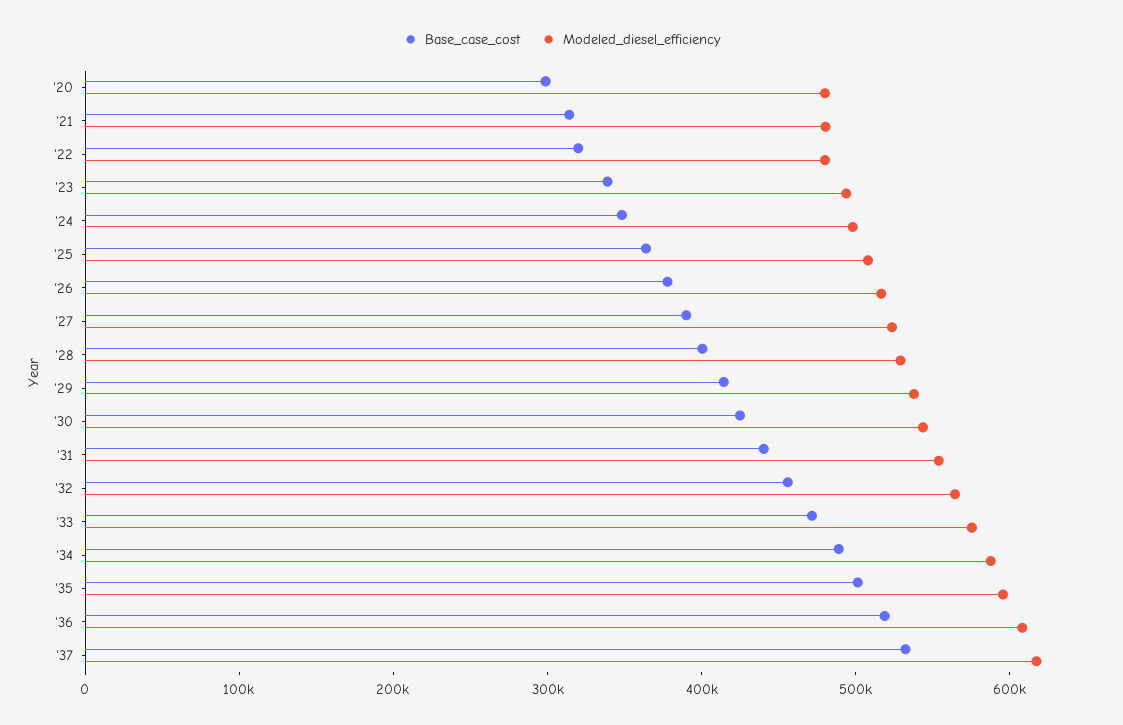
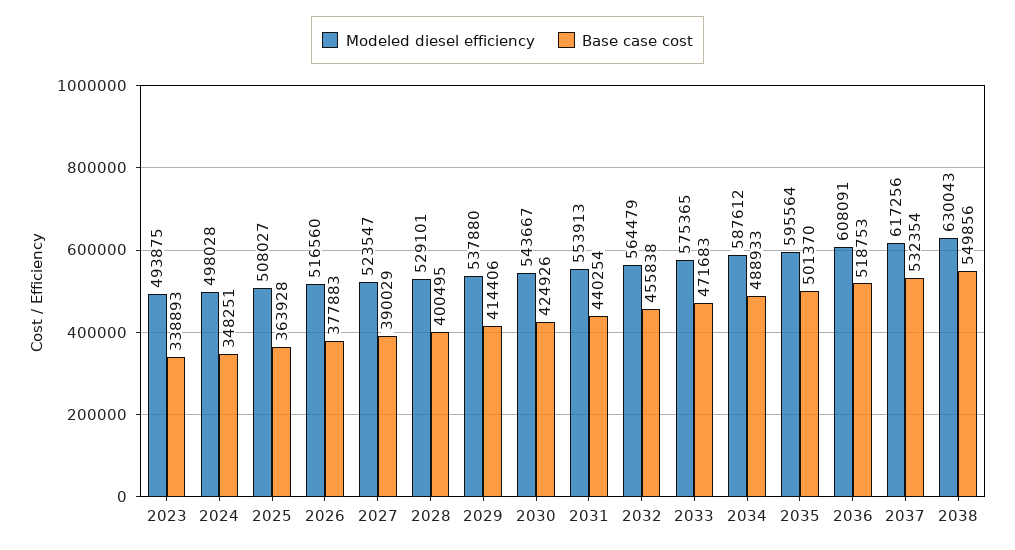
Base_case_cost, '20: 300000 -> none
Modeled_diesel_efficiency, '20: 480000 -> none
Base_case_cost, '21: 320000 -> none
Modeled_diesel_efficiency, '21: 480000 -> none
Base_case_cost, '22: 320000 -> none
Modeled_diesel_efficiency, '22: 480000 -> none
Modeled_diesel_efficiency, 2038: none -> 630043
Base_case_cost, 2038: none -> 549856

